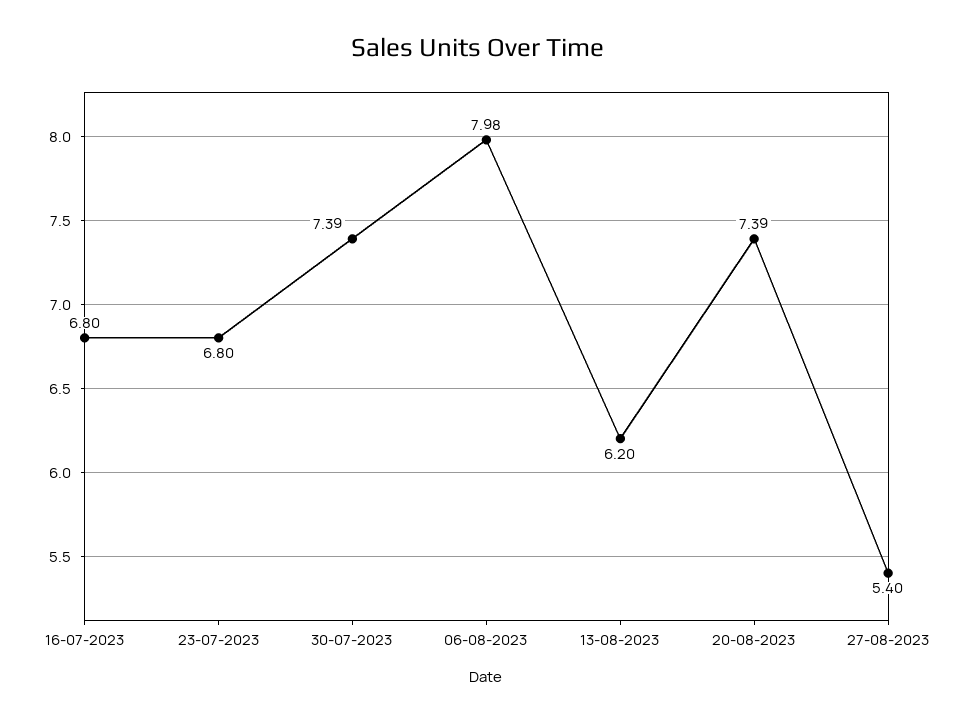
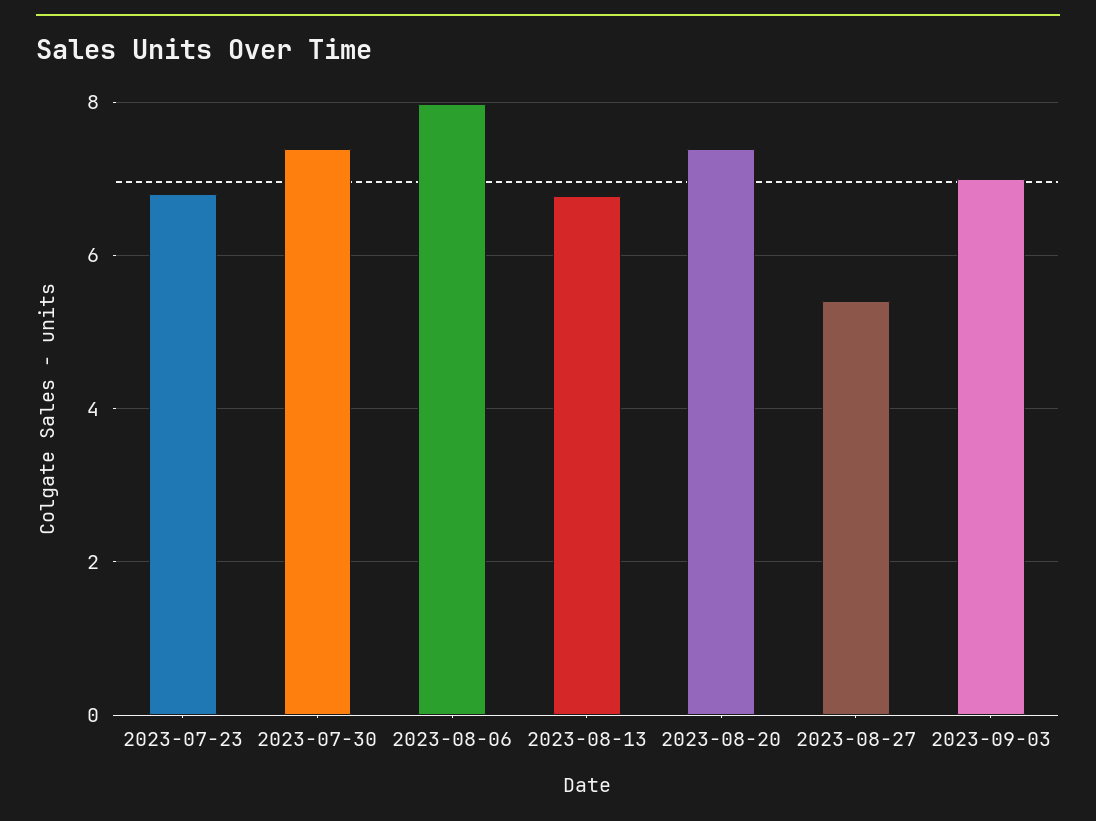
16-07-2023: 6.8 -> none
13-08-2023: 6.2 -> 6.8
2023-09-03: none -> 7

